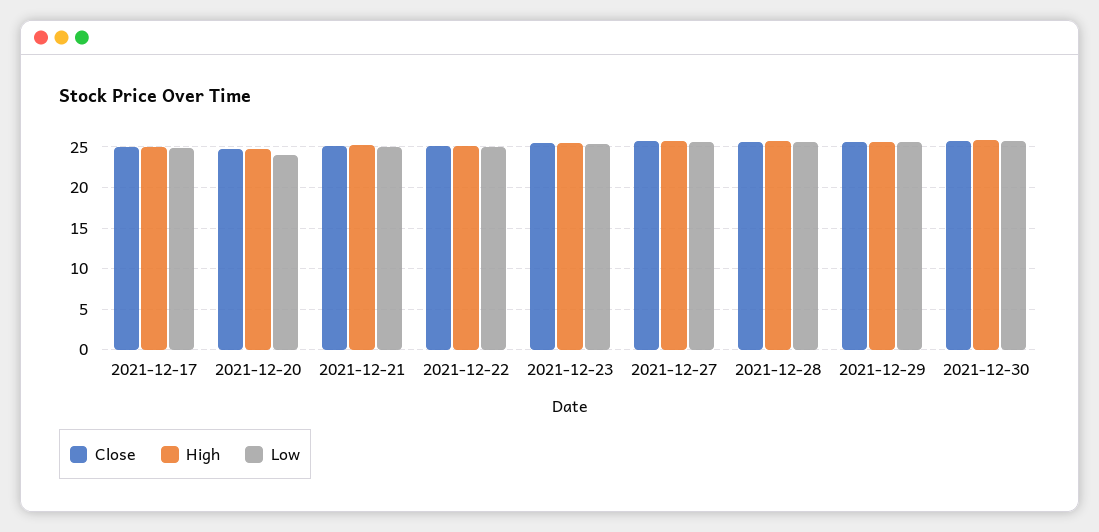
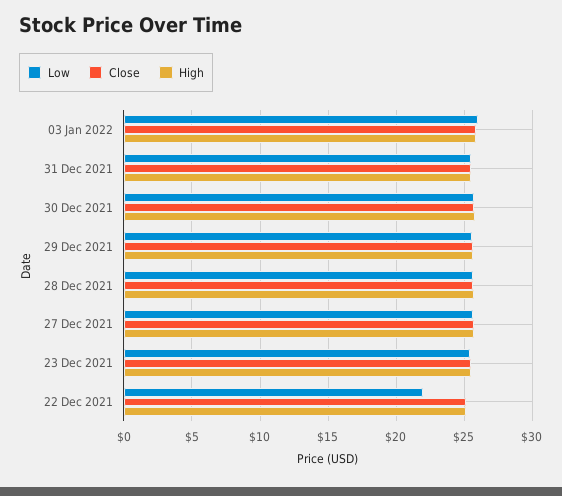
Close, 2021-12-17: 25 -> none
High, 2021-12-17: 25 -> none
Low, 2021-12-17: 25 -> none
Close, 2021-12-20: 25 -> none
High, 2021-12-20: 25 -> none
Low, 2021-12-20: 24 -> none
Close, 2021-12-21: 25 -> none
High, 2021-12-21: 25 -> none
Low, 2021-12-21: 25 -> none
Low, 2021-12-22: 25 -> 22
Low, 03 Jan 2022: none -> 26
Close, 03 Jan 2022: none -> 26
High, 03 Jan 2022: none -> 26
Low, 31 Dec 2021: none -> 25.5
Close, 31 Dec 2021: none -> 25.5
High, 31 Dec 2021: none -> 25.5

